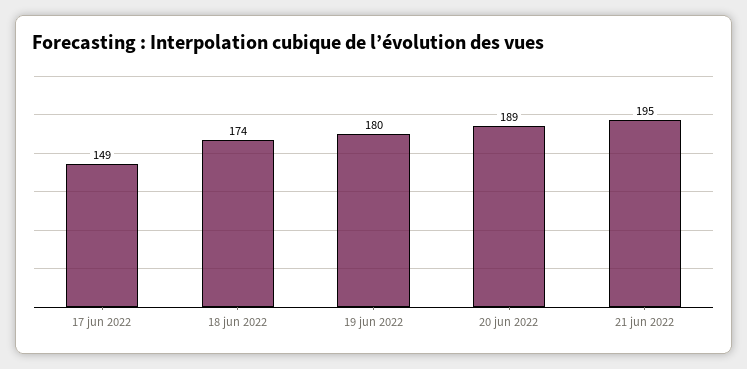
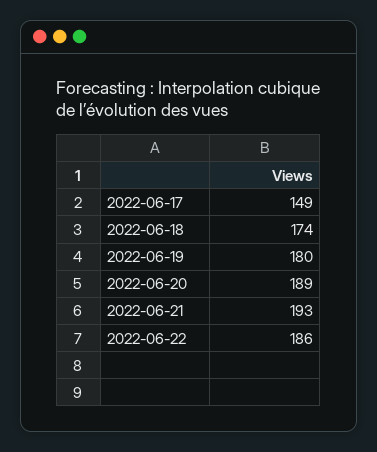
21 jun 2022: 195 -> 193
2022-06-22: none -> 186

